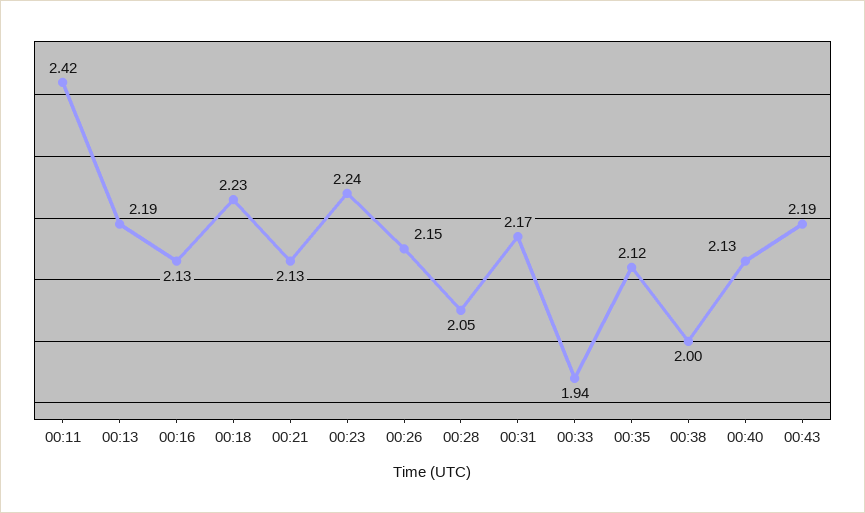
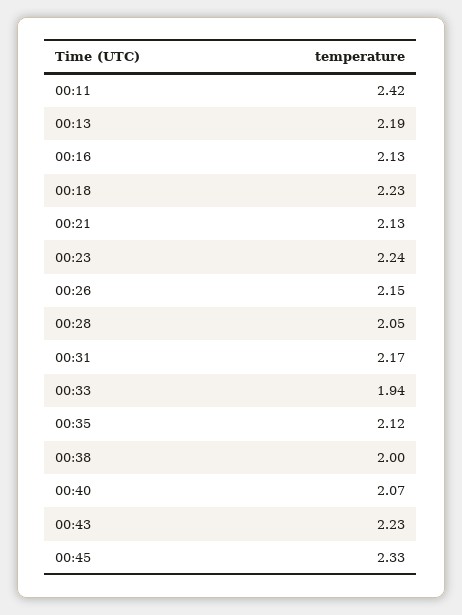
00:40: 2.13 -> 2.07
00:43: 2.19 -> 2.23
00:45: none -> 2.33

